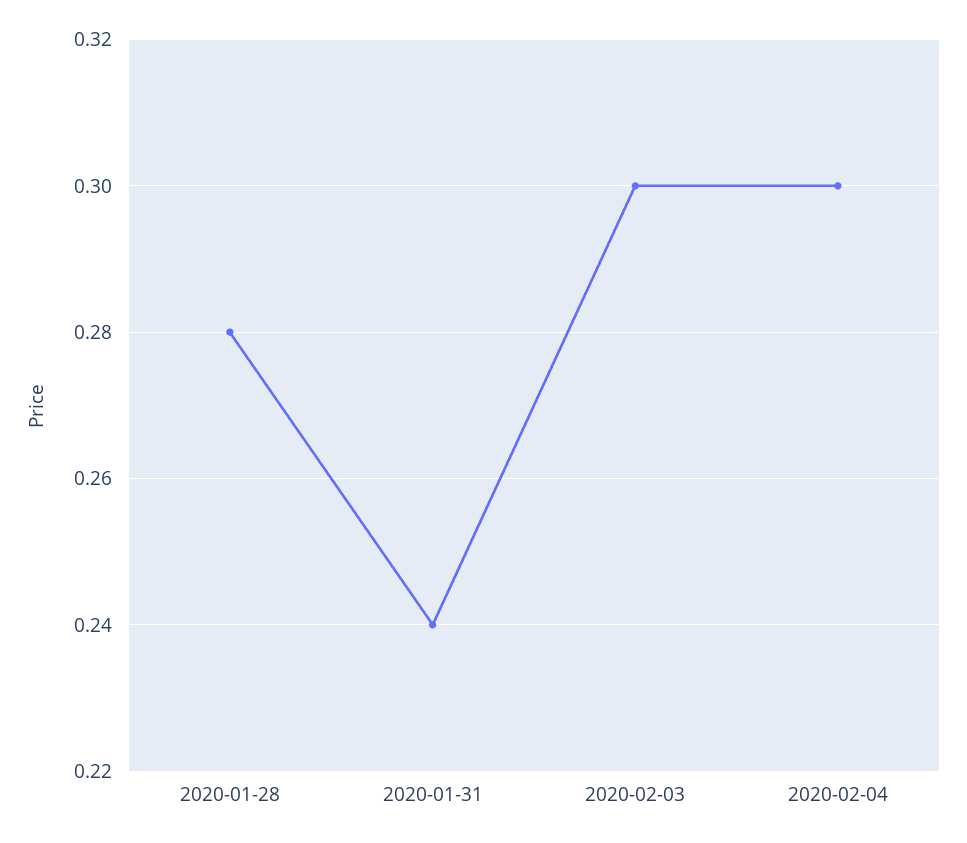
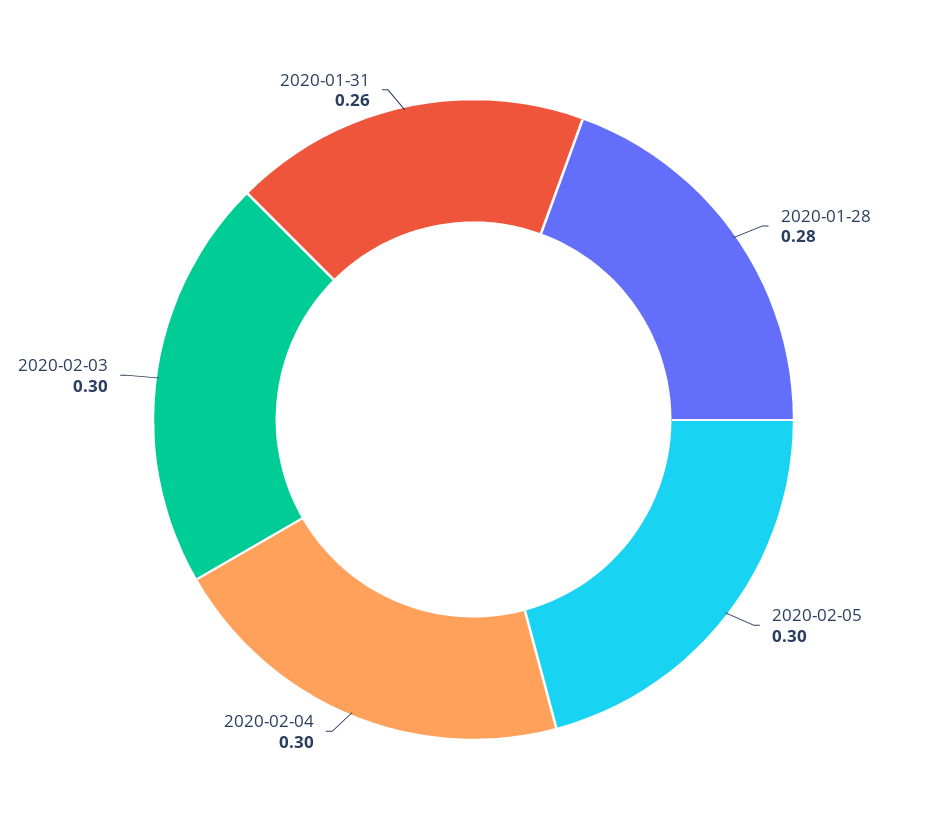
2020-01-31: 0.24 -> 0.26
2020-02-05: none -> 0.3

